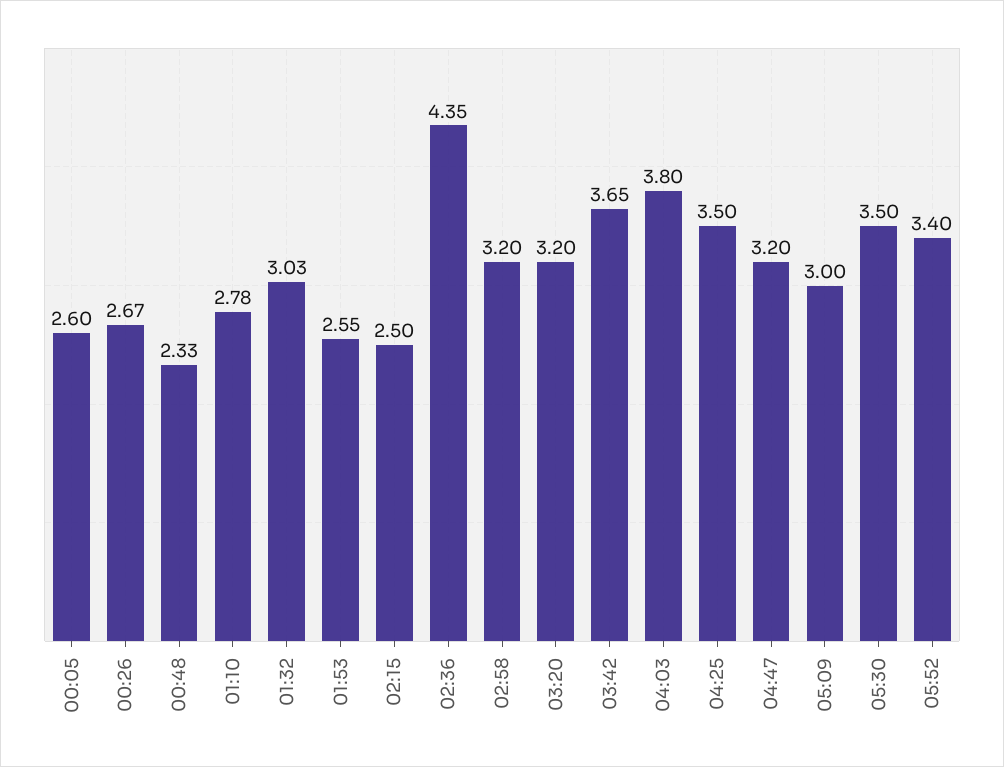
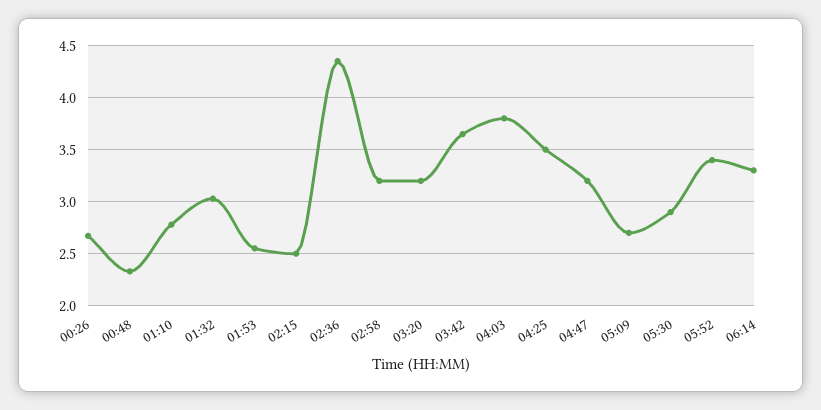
00:05: 2.6 -> none
05:09: 3 -> 2.7
05:30: 3.5 -> 2.9
06:14: none -> 3.3

